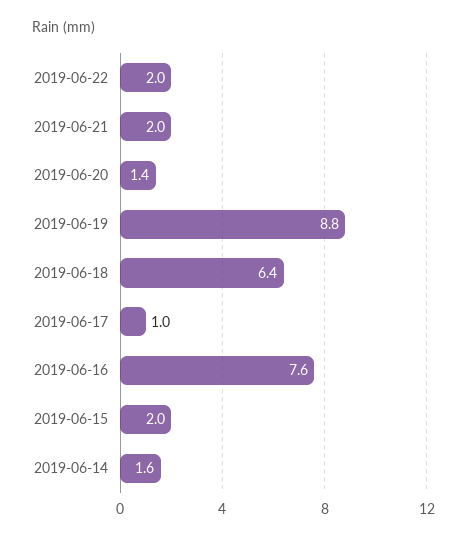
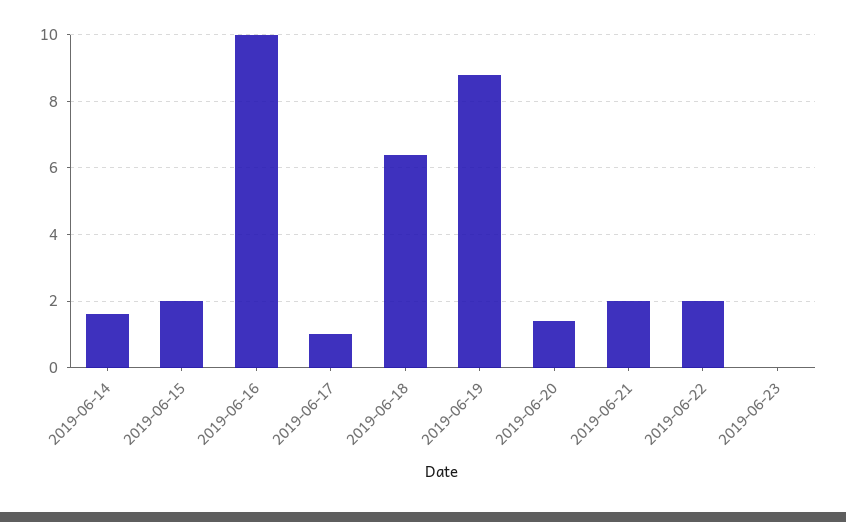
2019-06-16: 7.6 -> 10
2019-06-23: none -> 0

